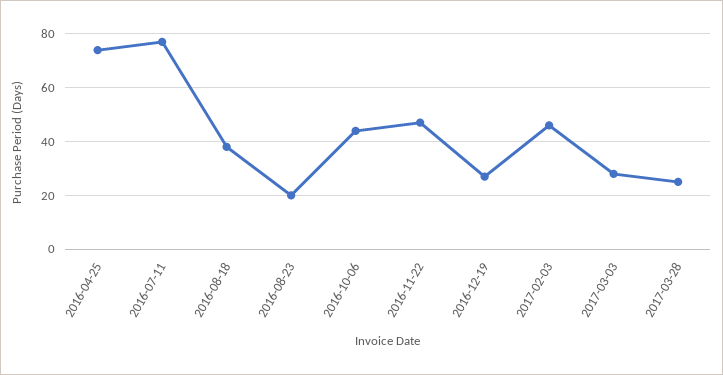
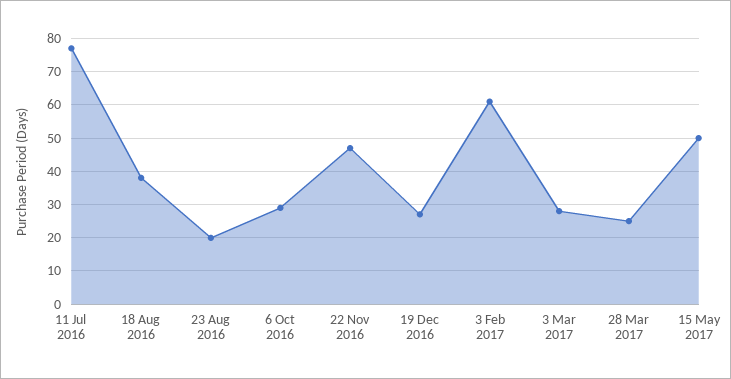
2016-04-25: 75 -> none
2016-10-06: 45 -> 30
2017-02-03: 45 -> 60
15 May 2017: none -> 50

